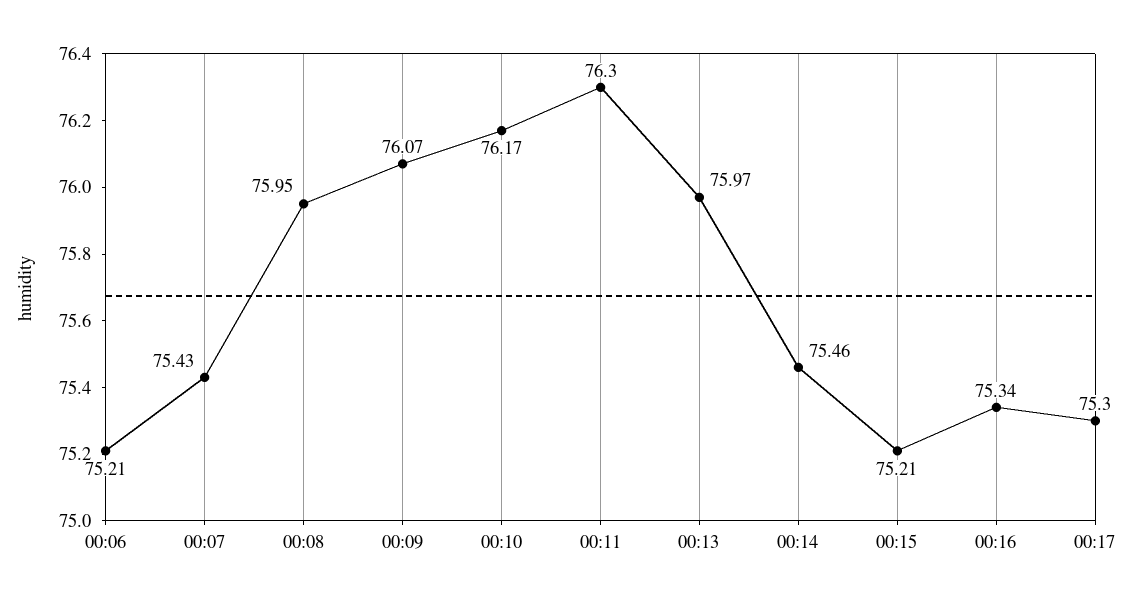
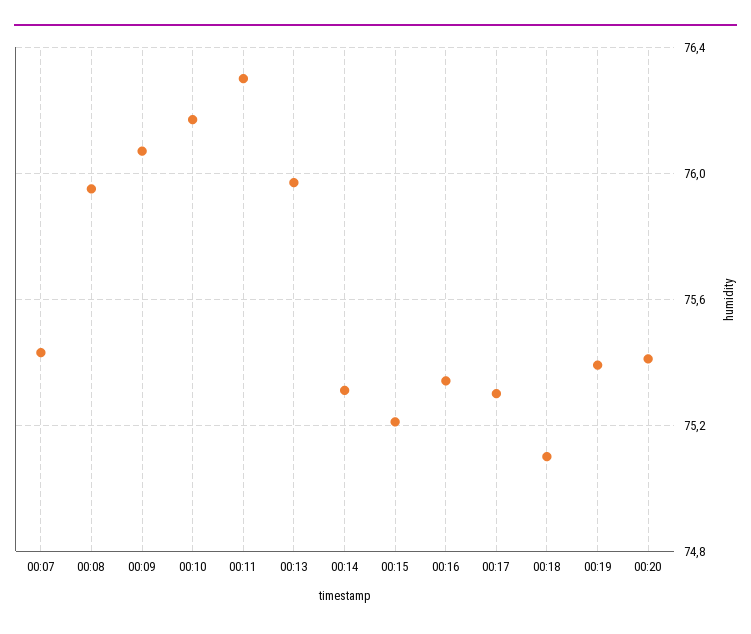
00:06: 75.21 -> none
00:14: 75.46 -> 75.3
00:18: none -> 75.1
00:19: none -> 75.4
00:20: none -> 75.4

